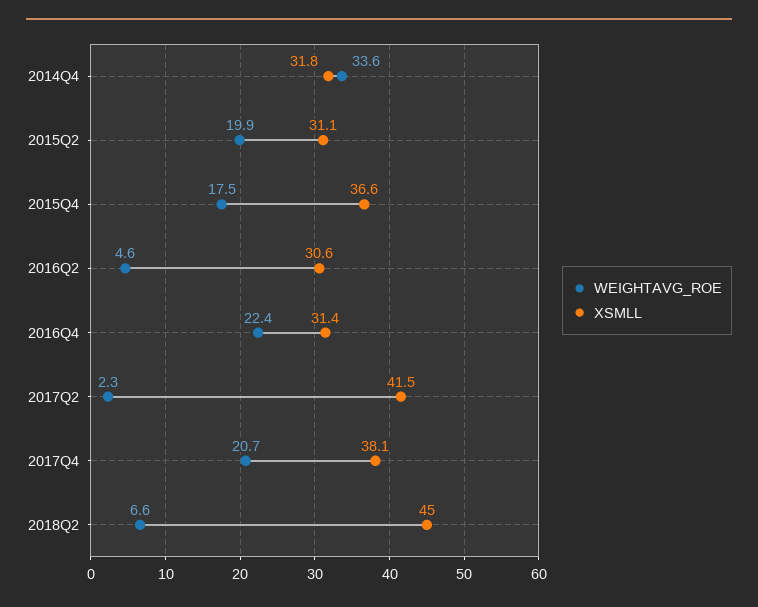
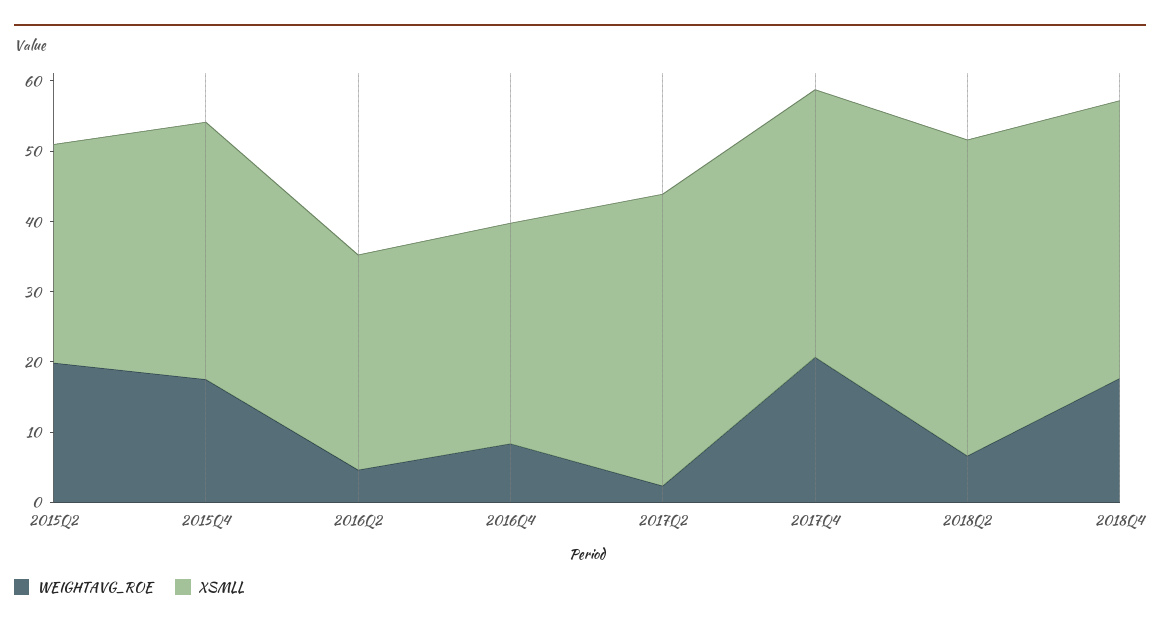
WEIGHTAVG_ROE, 2014Q4: 33.6 -> none
XSMLL, 2014Q4: 31.8 -> none
WEIGHTAVG_ROE, 2016Q4: 22.4 -> 8
WEIGHTAVG_ROE, 2018Q4: none -> 18
XSMLL, 2018Q4: none -> 40

